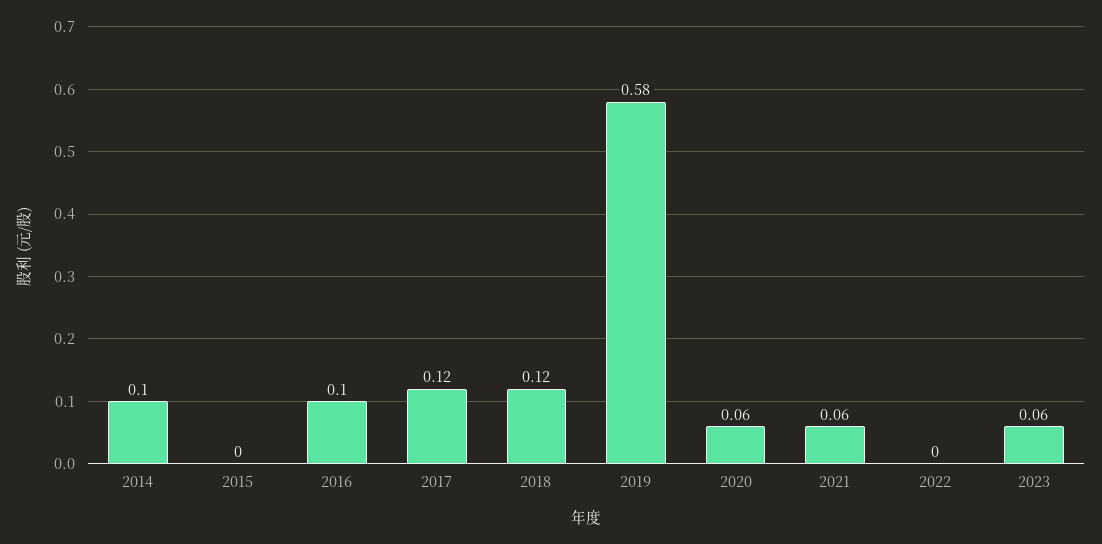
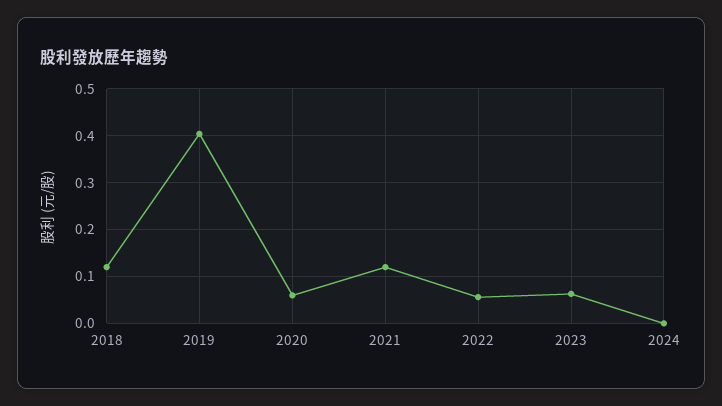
2014: 0.1 -> none
2015: 0 -> none
2016: 0.1 -> none
2017: 0.12 -> none
2019: 0.58 -> 0.4
2021: 0.06 -> 0.12
2022: 0 -> 0.06
2024: none -> 0

